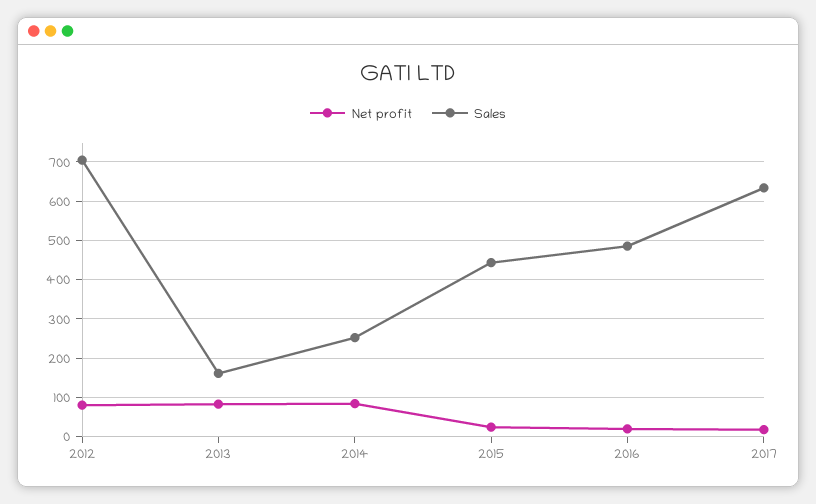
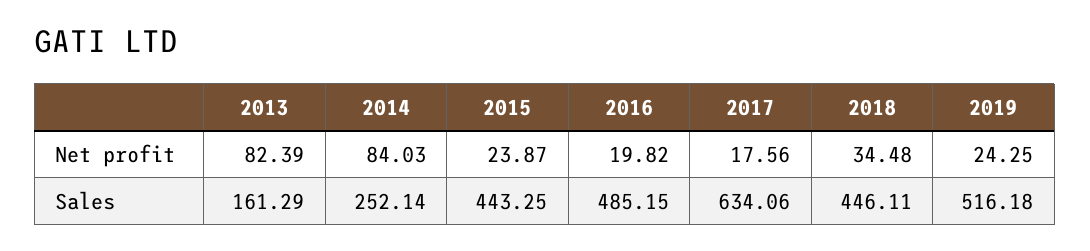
Net profit, 2012: 80 -> none
Sales, 2012: 700 -> none
Net profit, 2018: none -> 34.48
Net profit, 2019: none -> 24.25
Sales, 2018: none -> 446.11
Sales, 2019: none -> 516.18

